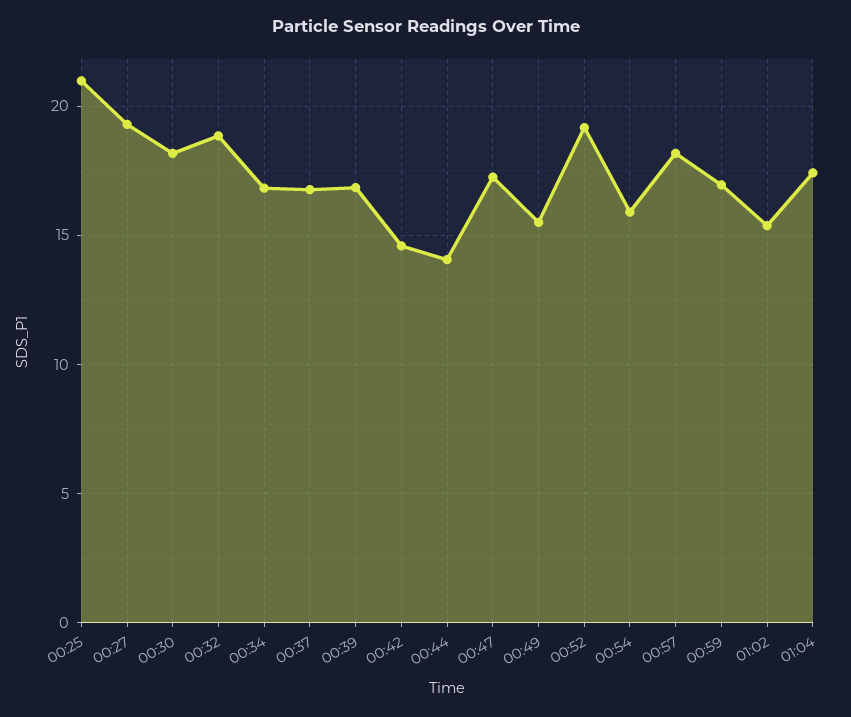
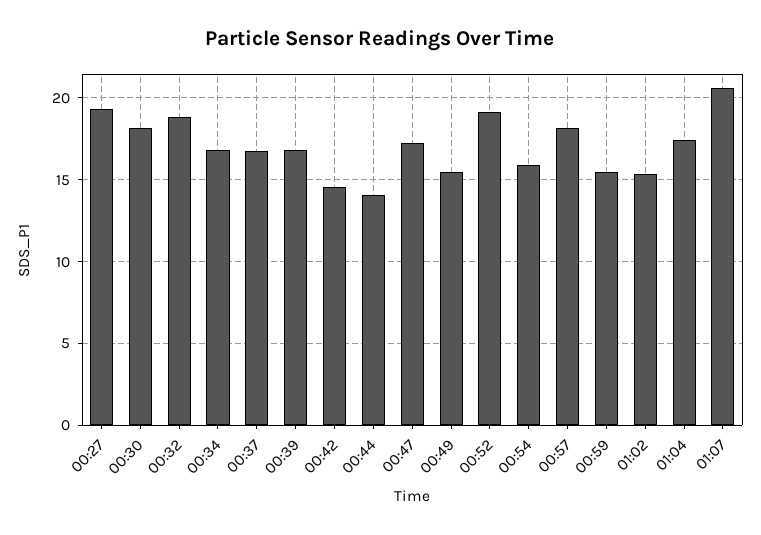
00:25: 21 -> none
00:59: 17 -> 15.5
01:07: none -> 20.5

